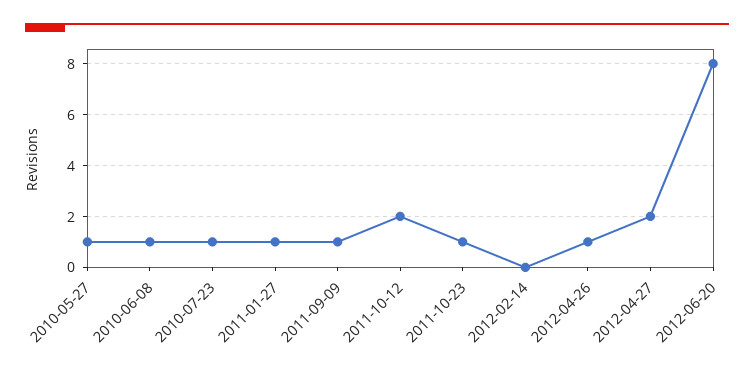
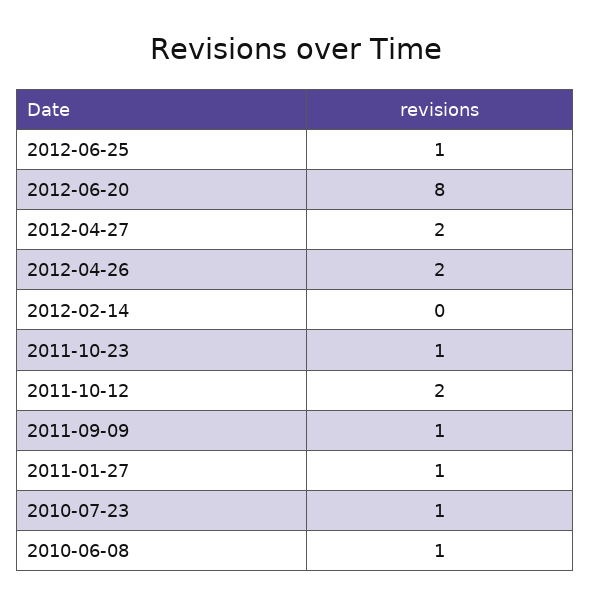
2010-05-27: 1 -> none
2012-04-26: 1 -> 2
2012-06-25: none -> 1

